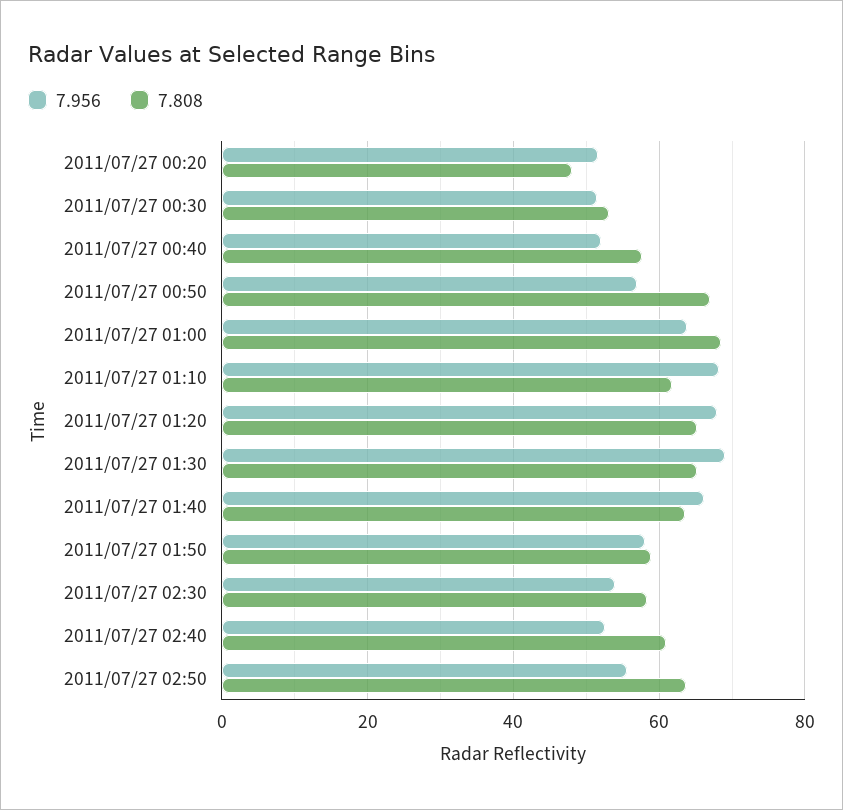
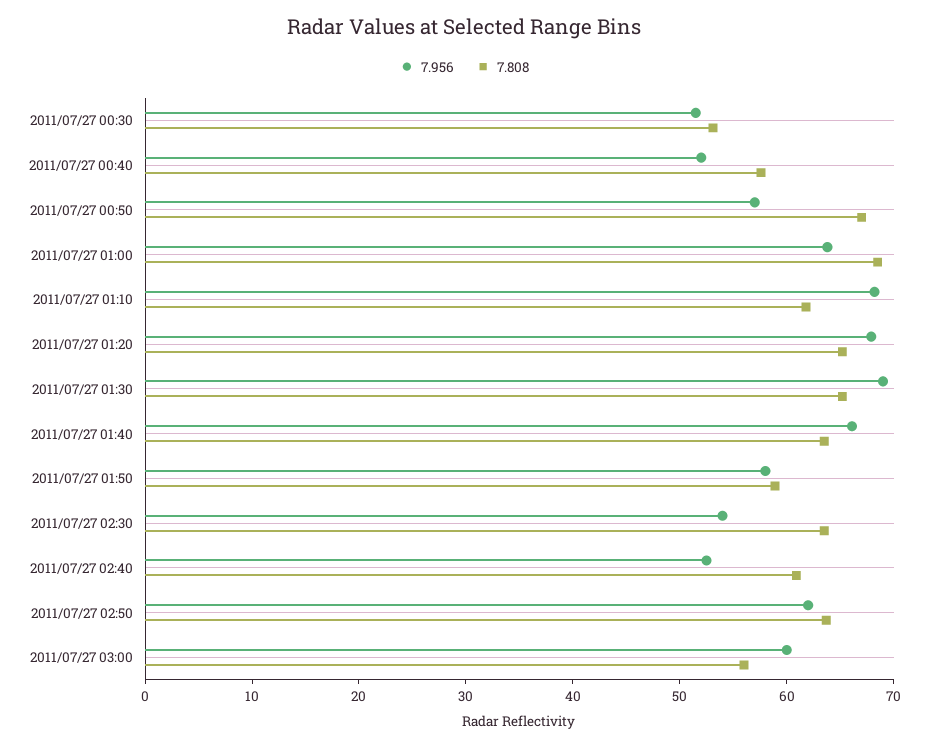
7.956, 2011/07/27 00:20: 52 -> none
7.808, 2011/07/27 00:20: 48 -> none
7.808, 2011/07/27 02:30: 58 -> 64
7.956, 2011/07/27 02:50: 56 -> 62
7.956, 2011/07/27 03:00: none -> 60
7.808, 2011/07/27 03:00: none -> 56

